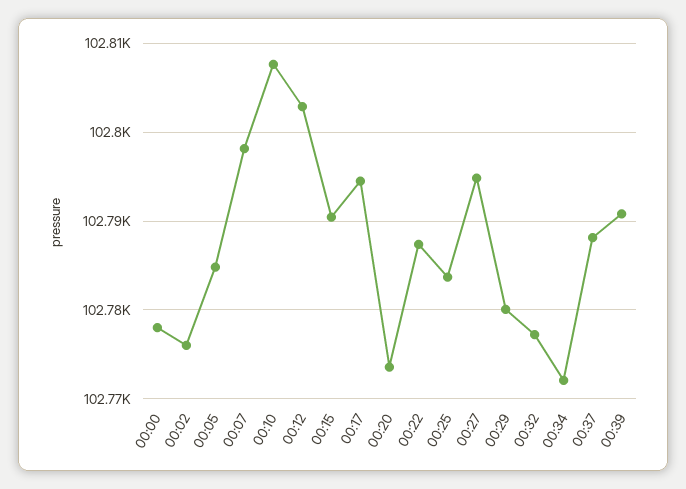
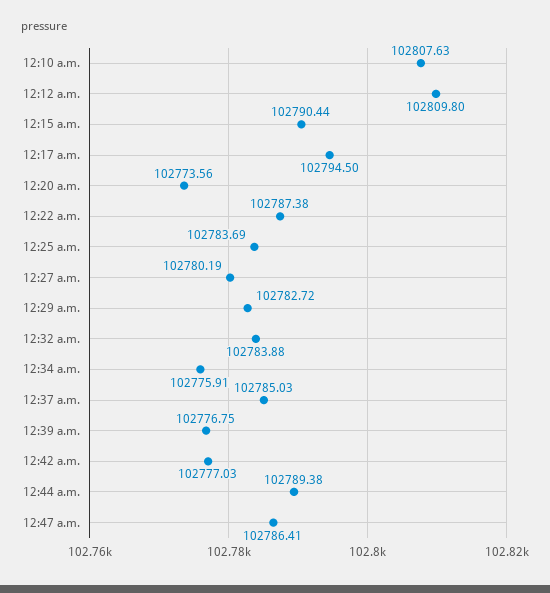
00:00: 102778 -> none
00:02: 102776 -> none
00:05: 102785 -> none
00:07: 102798 -> none
00:12: 102803 -> 102809.8
00:27: 102795 -> 102780.19
00:29: 102780 -> 102782.72
00:32: 102777 -> 102783.88
00:34: 102772 -> 102775.91
00:37: 102788 -> 102785.03
00:39: 102791 -> 102776.75
12:42 a.m.: none -> 102777.03
12:44 a.m.: none -> 102789.38
12:47 a.m.: none -> 102786.41

